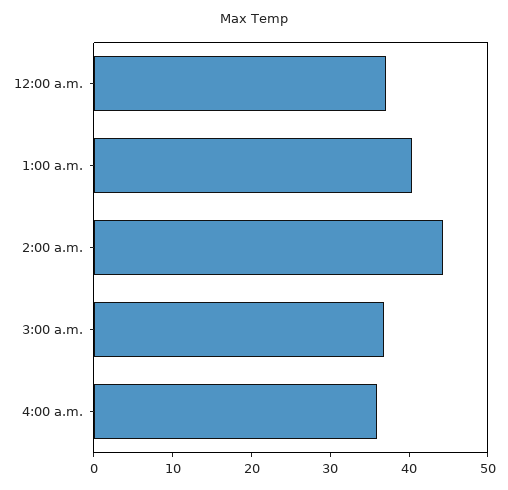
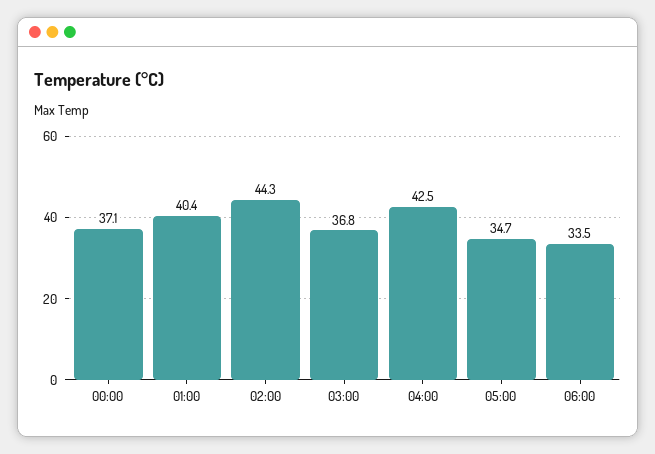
4:00 a.m.: 36 -> 42.5
05:00: none -> 34.7
06:00: none -> 33.5

